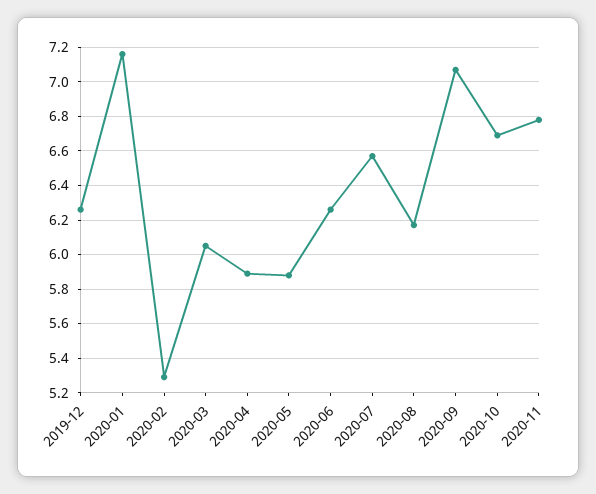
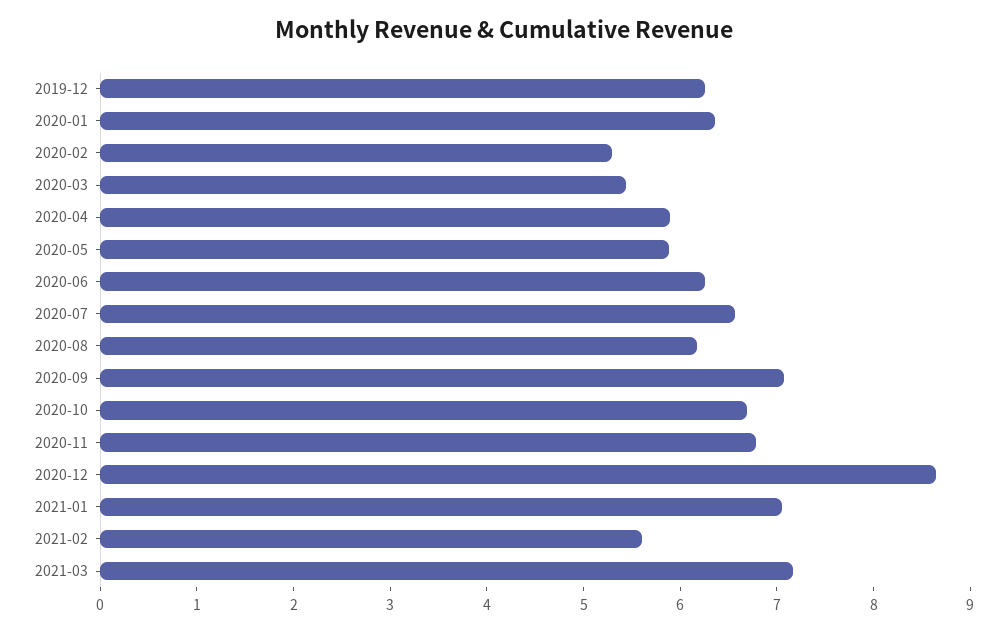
2020-01: 7.15 -> 6.4
2020-03: 6.05 -> 5.4
2020-12: none -> 8.6
2021-01: none -> 7
2021-02: none -> 5.6
2021-03: none -> 7.2

